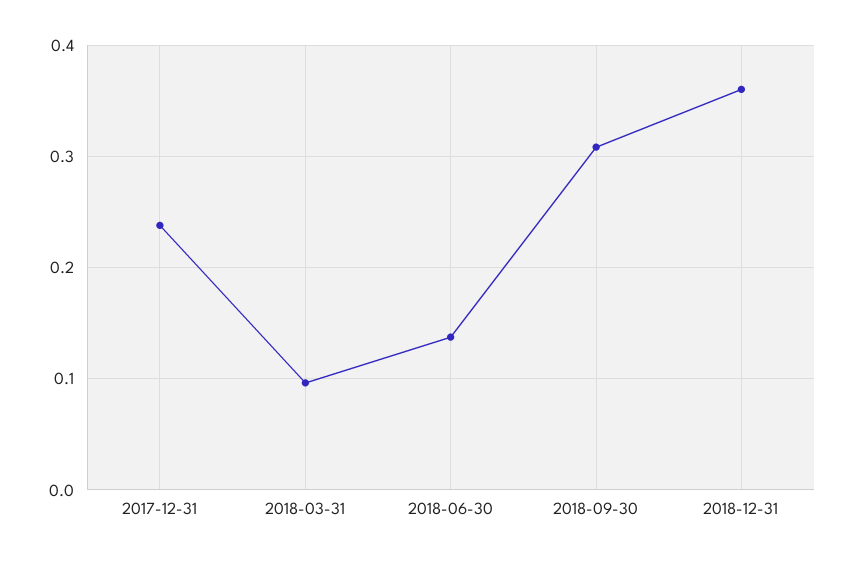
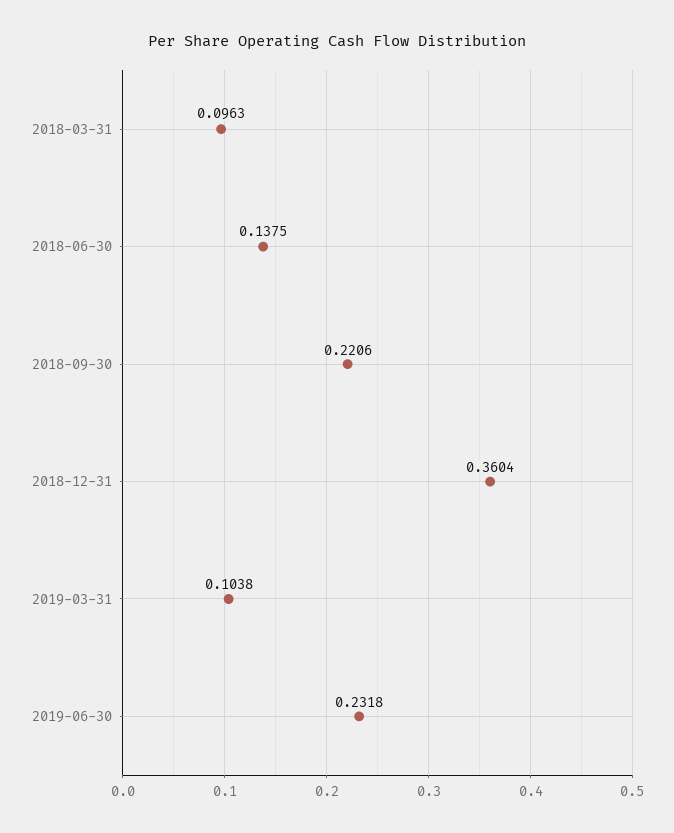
2017-12-31: 0.24 -> none
2018-09-30: 0.31 -> 0.2206
2019-03-31: none -> 0.1038
2019-06-30: none -> 0.2318

